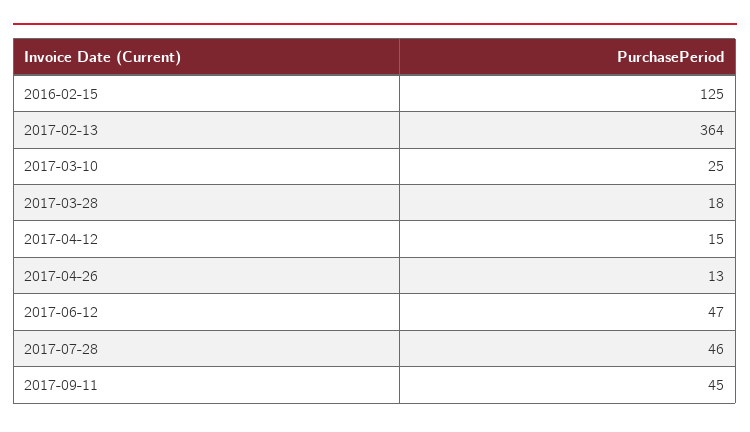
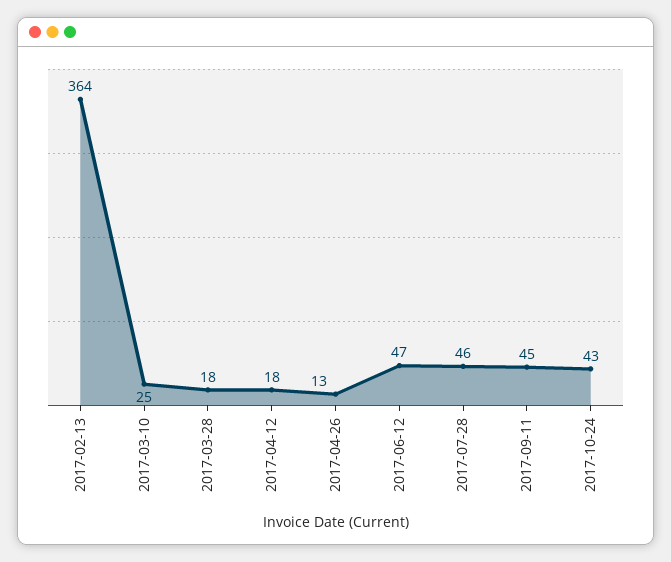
2016-02-15: 125 -> none
2017-04-12: 15 -> 18
2017-10-24: none -> 43

